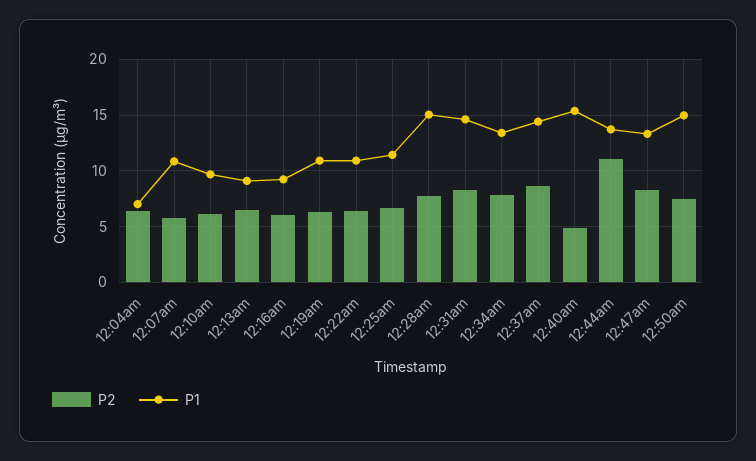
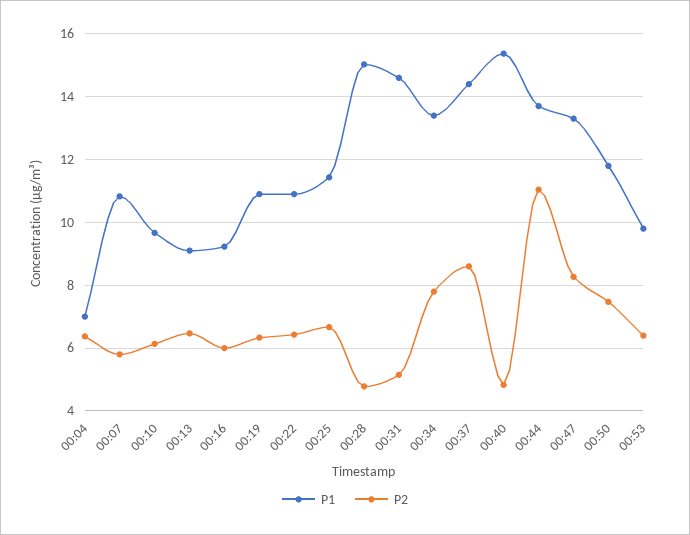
P2, 12:28am: 8 -> 4.8
P2, 12:31am: 8 -> 5.2
P1, 12:50am: 15 -> 11.8
P1, 00:53: none -> 9.8
P2, 00:53: none -> 6.4

